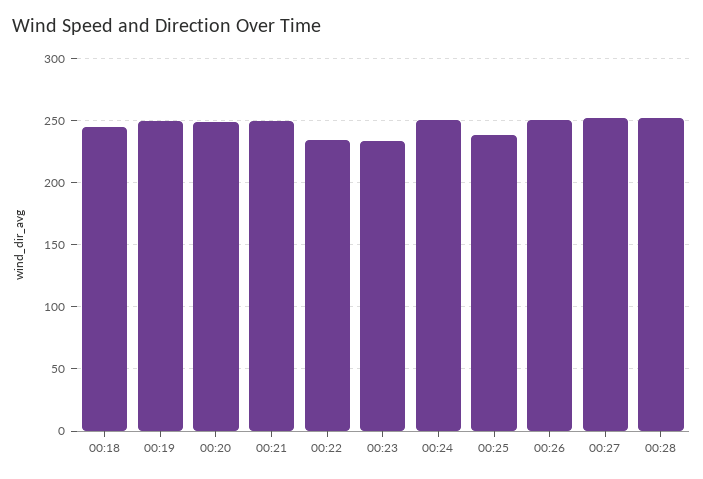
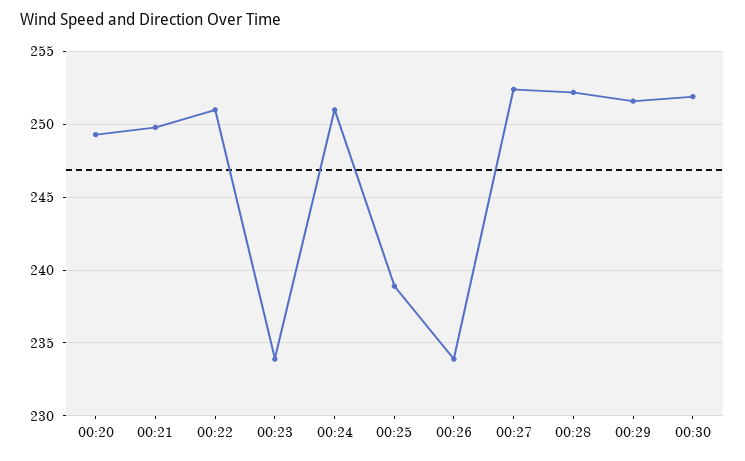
00:18: 245 -> none
00:19: 250 -> none
00:22: 235 -> 251
00:26: 250 -> 234
00:29: none -> 251.5
00:30: none -> 252

